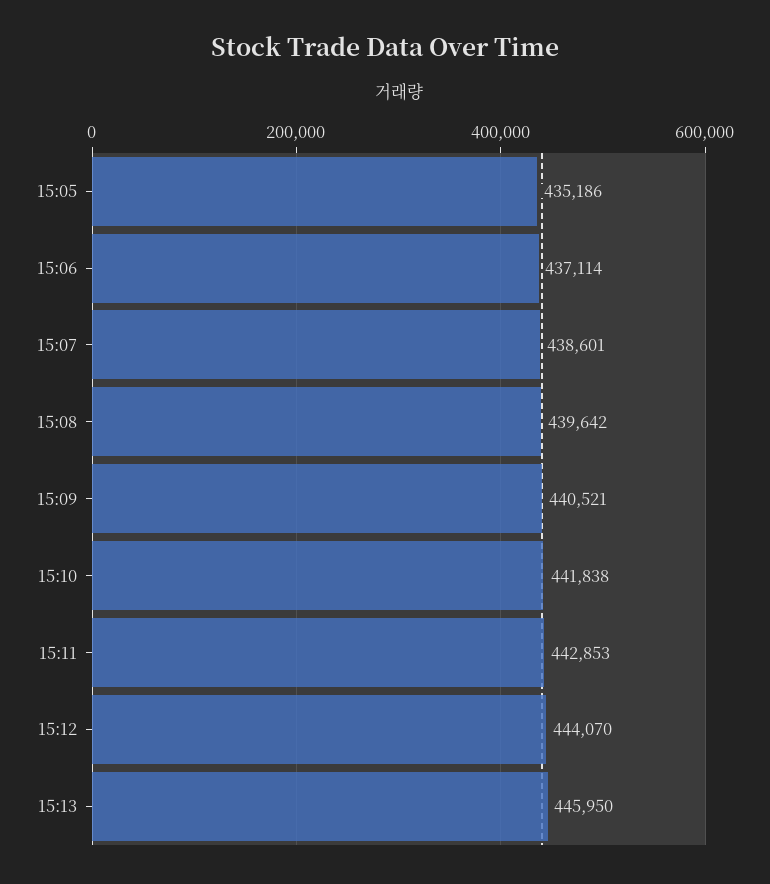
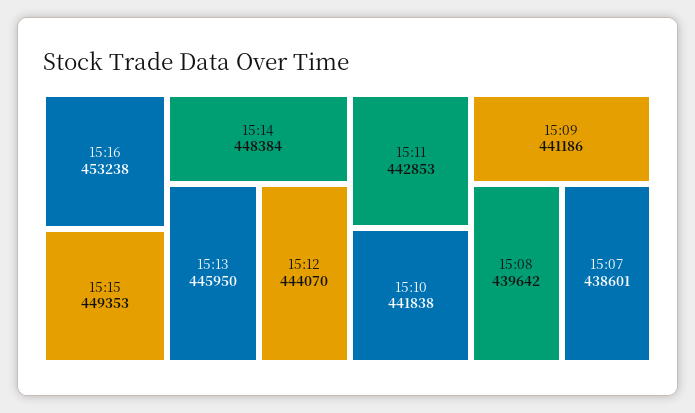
15:05: 435186 -> none
15:06: 437114 -> none
15:09: 440521 -> 441186
15:16: none -> 453238
15:15: none -> 449353
15:14: none -> 448384

